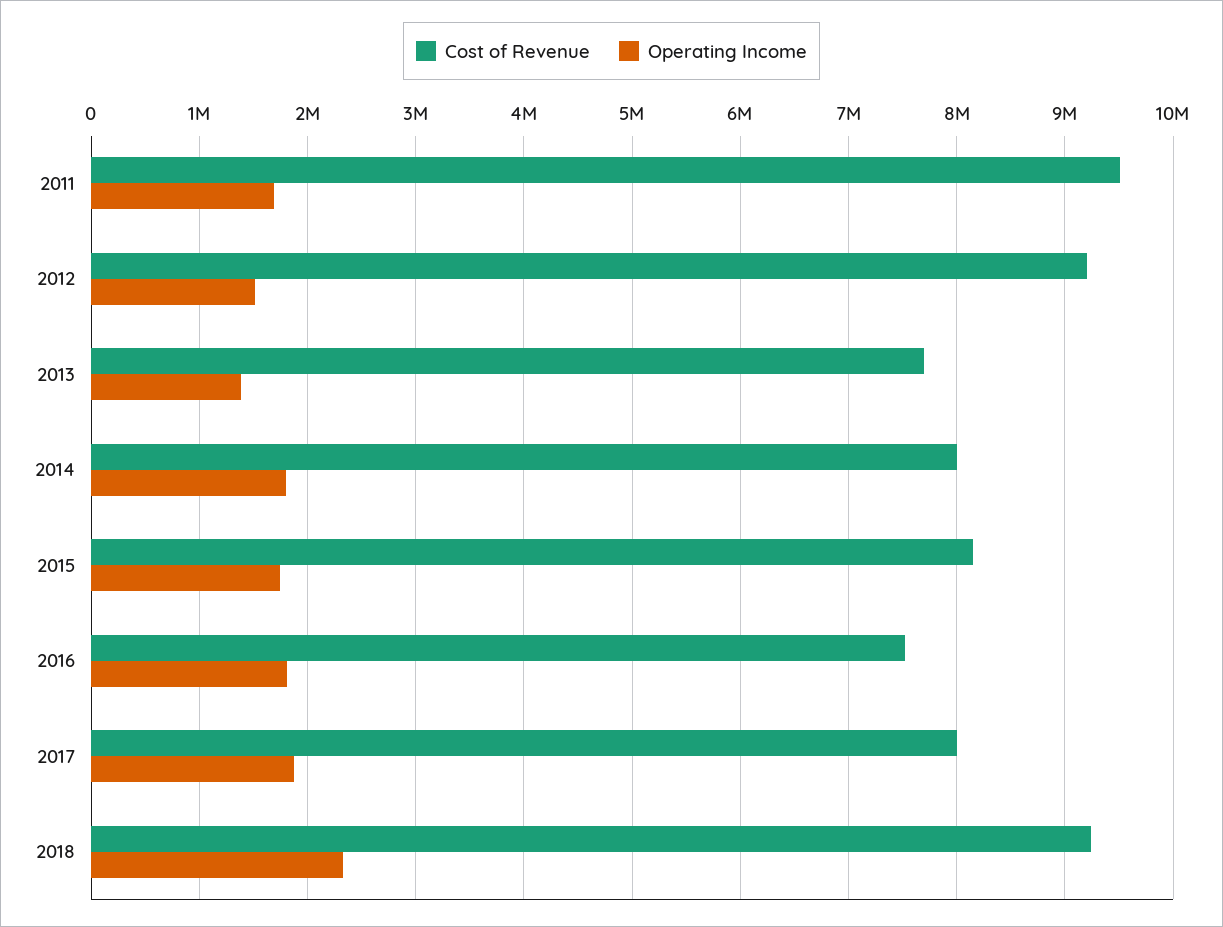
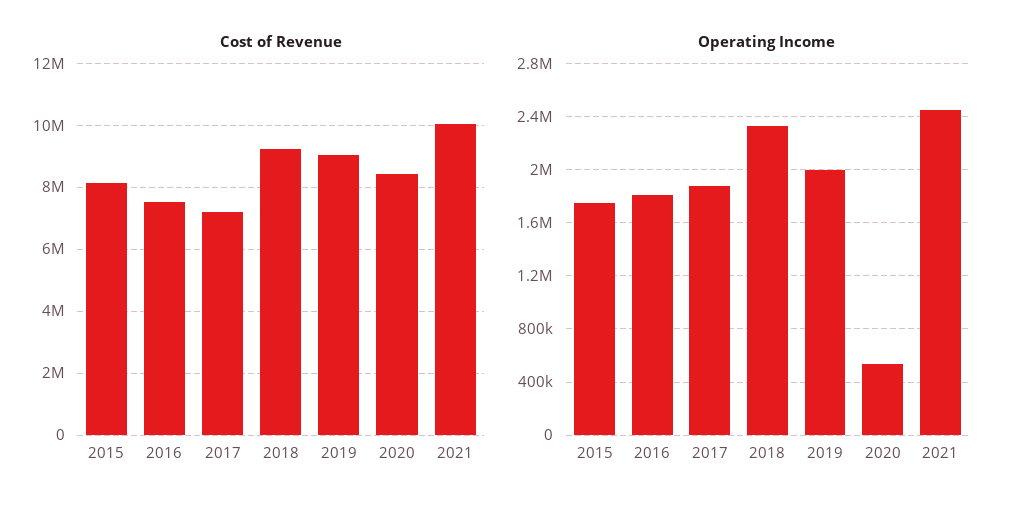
Cost of Revenue, 2011: 9500000 -> none
Operating Income, 2011: 1700000 -> none
Cost of Revenue, 2012: 9200000 -> none
Operating Income, 2012: 1500000 -> none
Cost of Revenue, 2013: 7700000 -> none
Operating Income, 2013: 1400000 -> none
Cost of Revenue, 2014: 8000000 -> none
Operating Income, 2014: 1800000 -> none
Cost of Revenue, 2017: 8000000 -> 7200000
Cost of Revenue, 2019: none -> 9000000
Cost of Revenue, 2020: none -> 8400000
Cost of Revenue, 2021: none -> 10000000
Operating Income, 2019: none -> 2000000
Operating Income, 2020: none -> 550000
Operating Income, 2021: none -> 2450000

